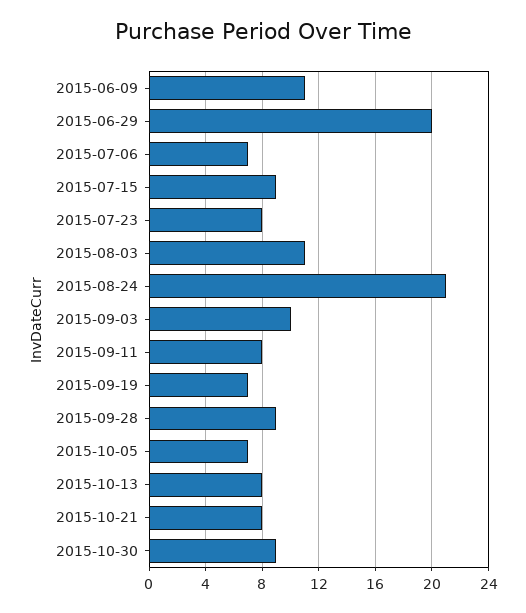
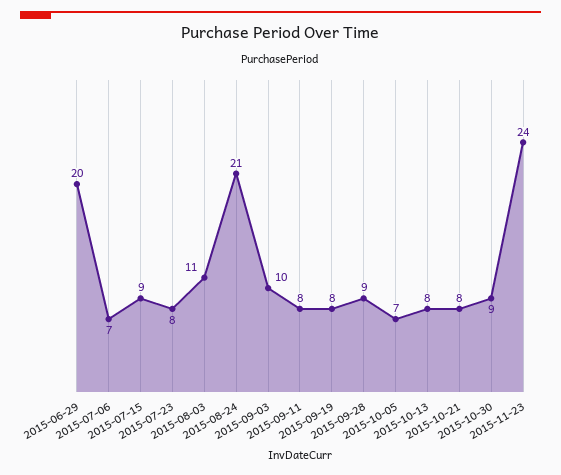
2015-06-09: 11 -> none
2015-09-19: 7 -> 8
2015-11-23: none -> 24

